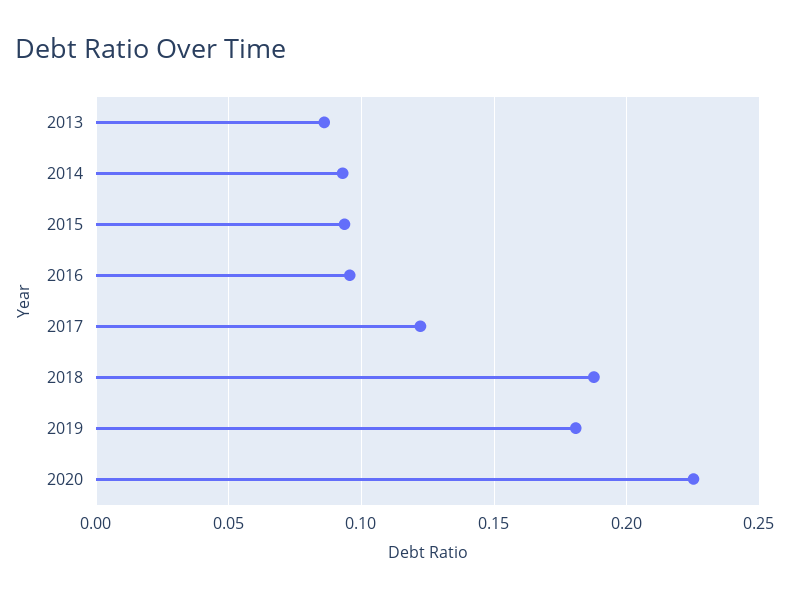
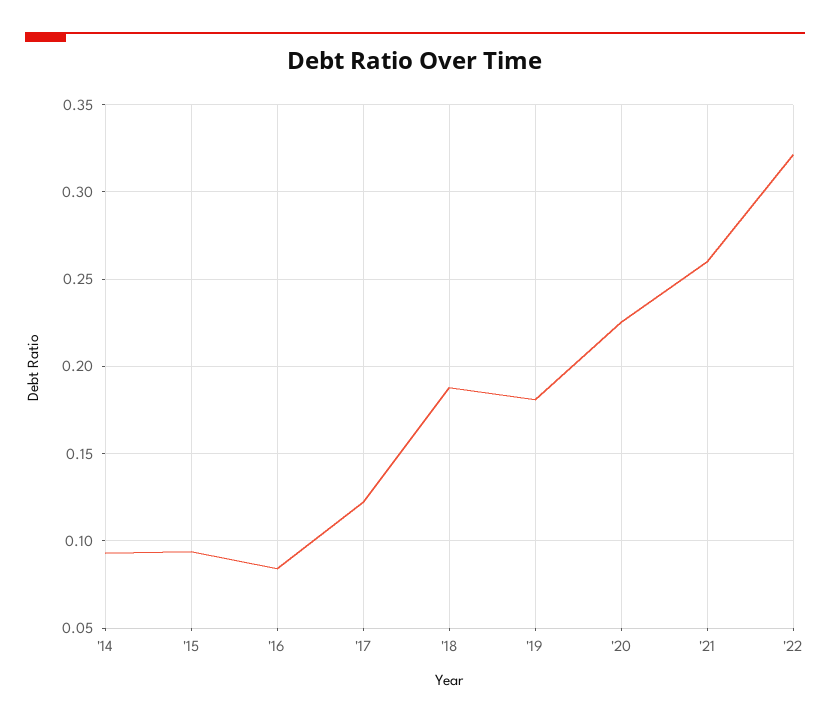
2013: 0.085 -> none
2016: 0.095 -> 0.085
'21: none -> 0.26
'22: none -> 0.32

